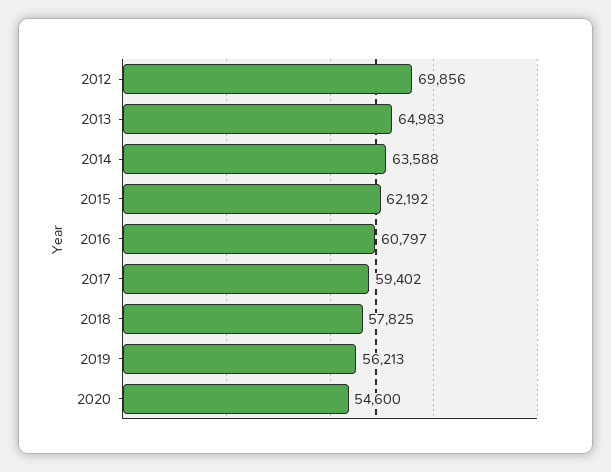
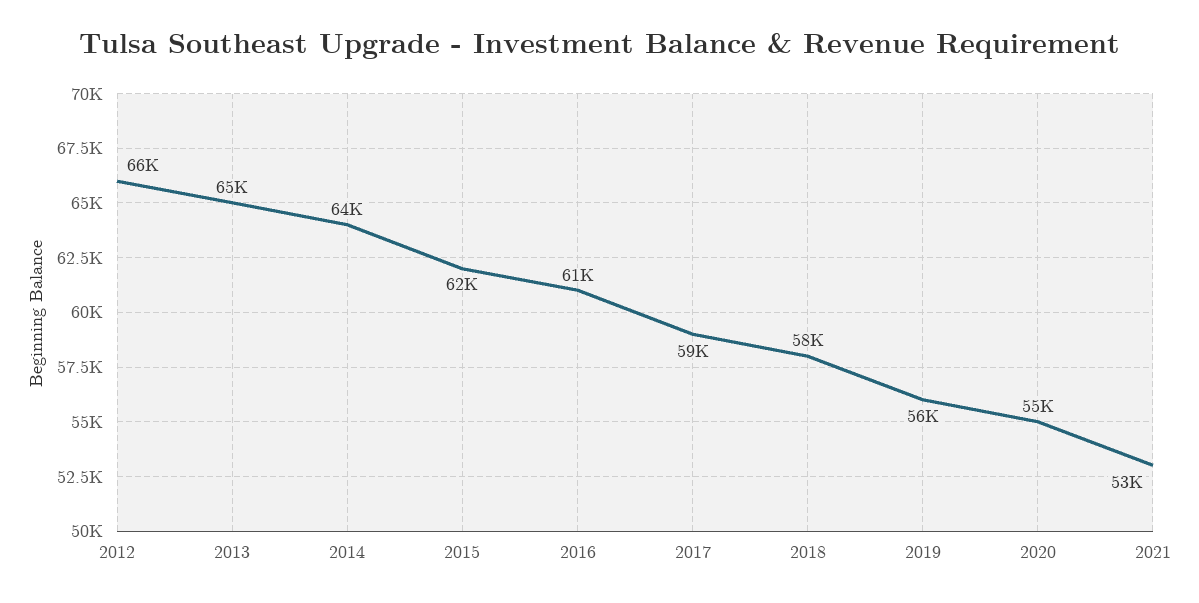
2012: 69856 -> 66000
2021: none -> 53000

